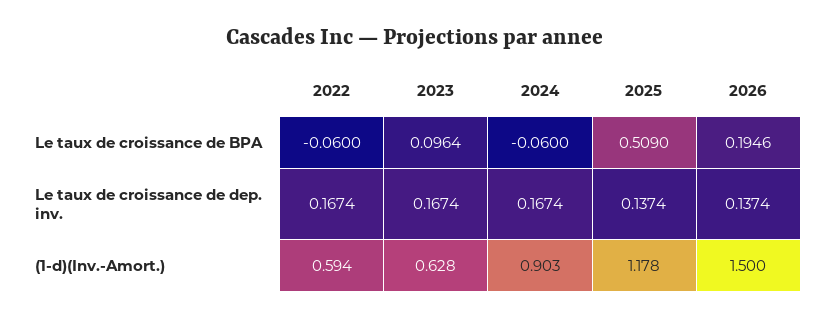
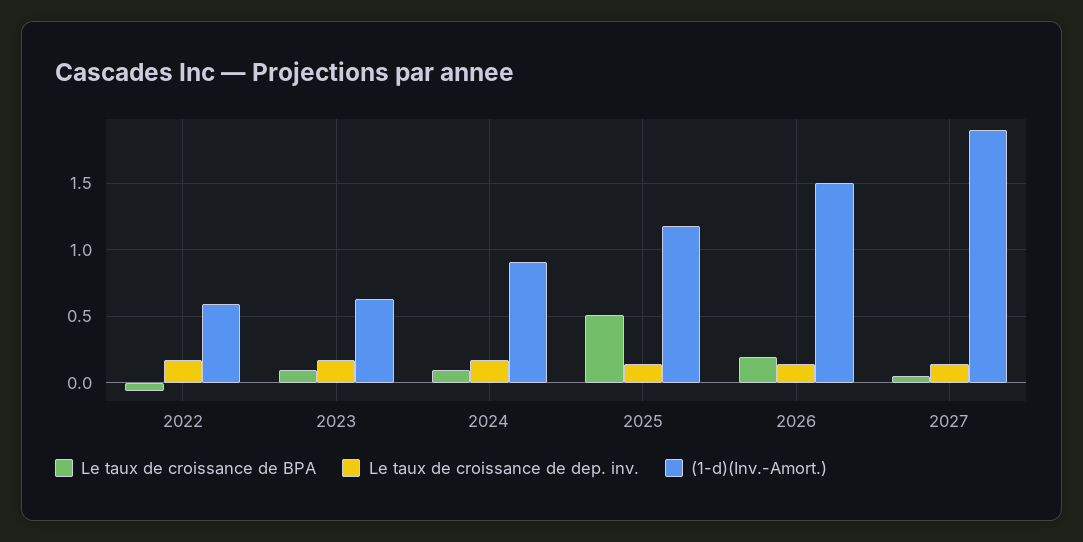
Le taux de croissance de BPA, 2024: -0.06 -> 0.1
Le taux de croissance de BPA, 2027: none -> 0.05
Le taux de croissance de dep. inv., 2027: none -> 0.15
(1-d)(Inv.-Amort.), 2027: none -> 1.9

